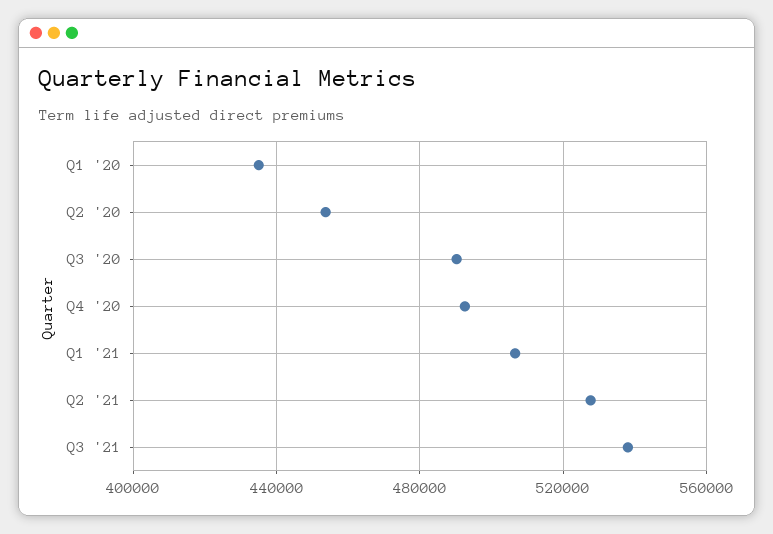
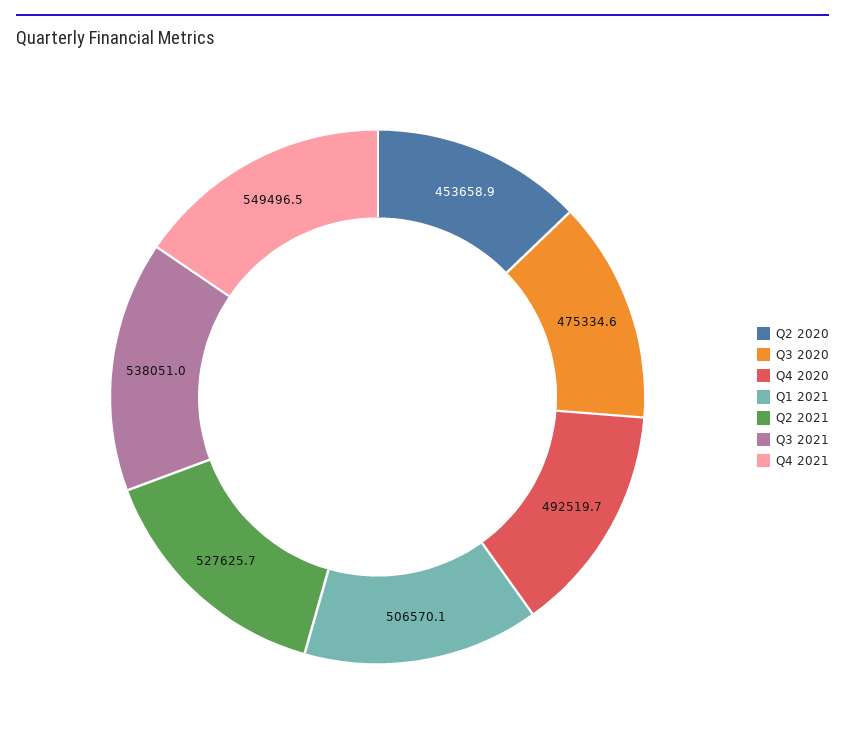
Q1 '20: 435000 -> none
Q3 '20: 490000 -> 475334.6
Q4 2021: none -> 549496.5

